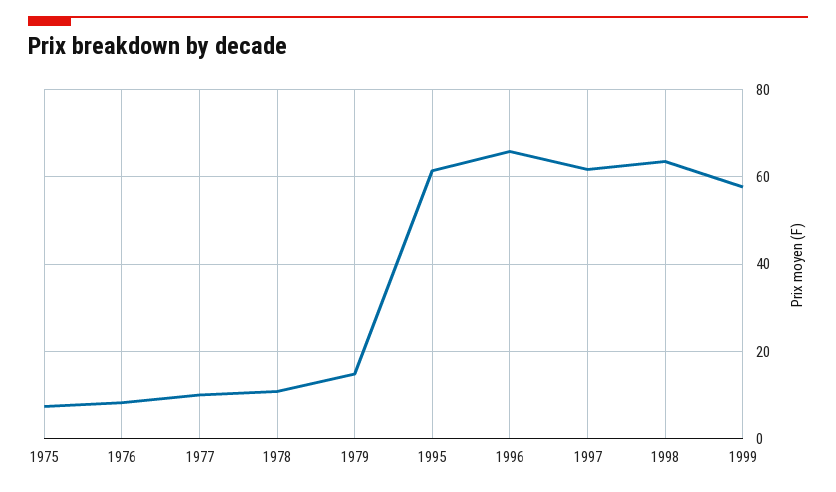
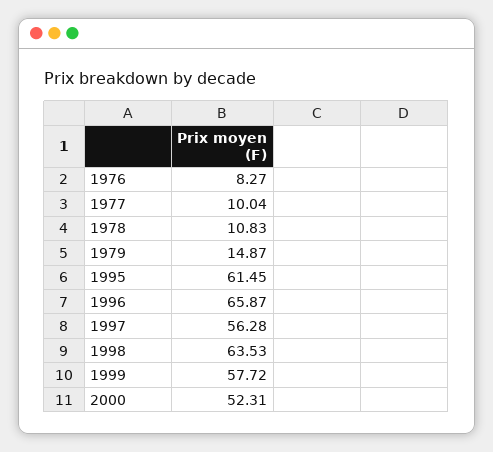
1975: 8 -> none
1997: 62 -> 56.28
2000: none -> 52.31

